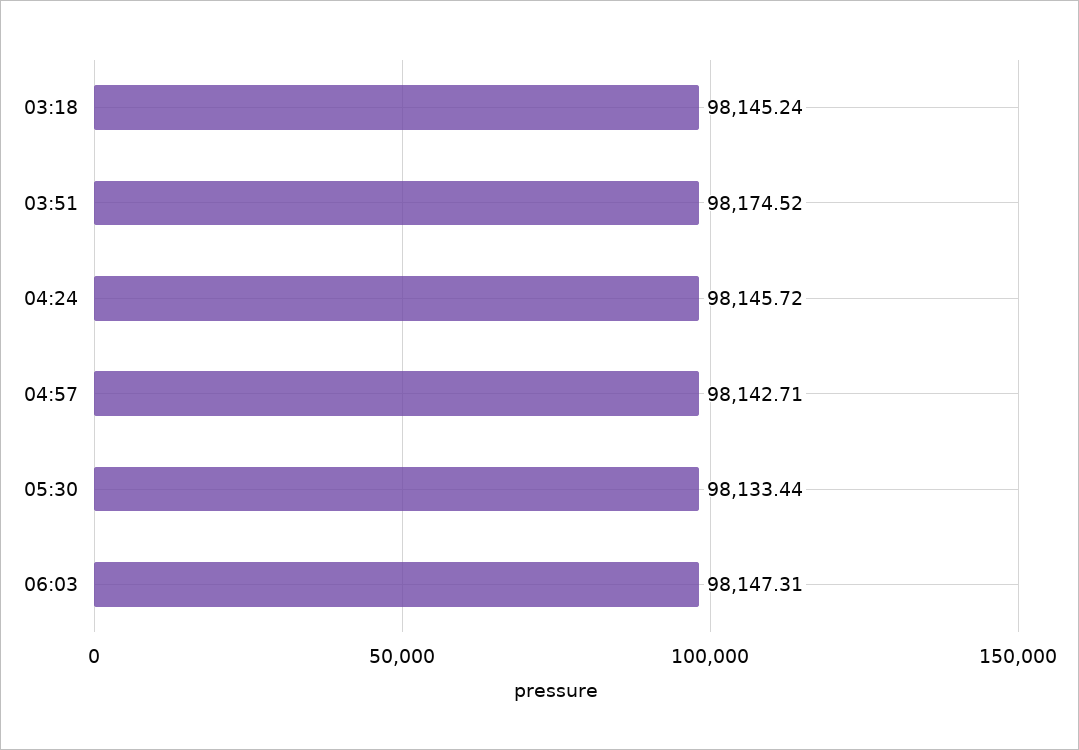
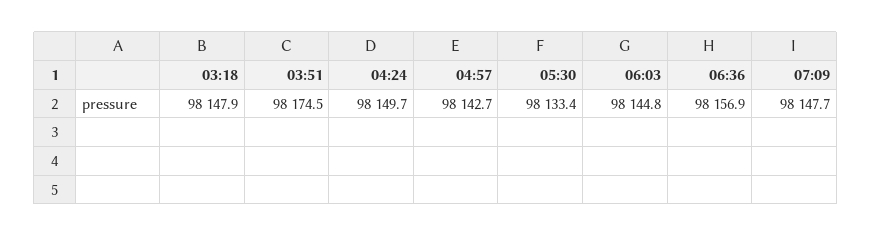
03:18: 98145.24 -> 98147.9
04:24: 98145.72 -> 98149.7
06:03: 98147.31 -> 98144.8
06:36: none -> 98156.9
07:09: none -> 98147.7

